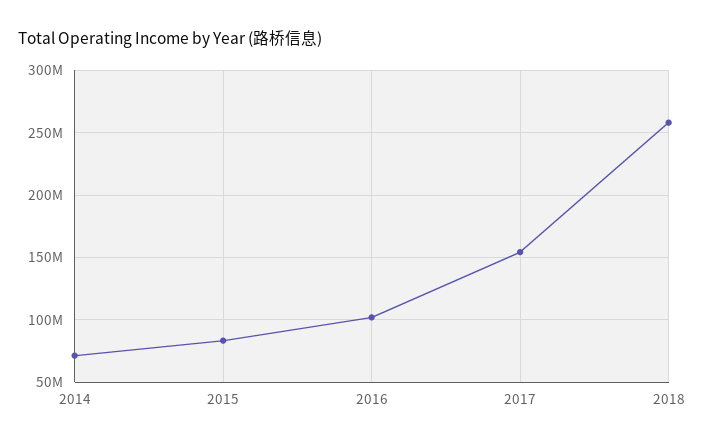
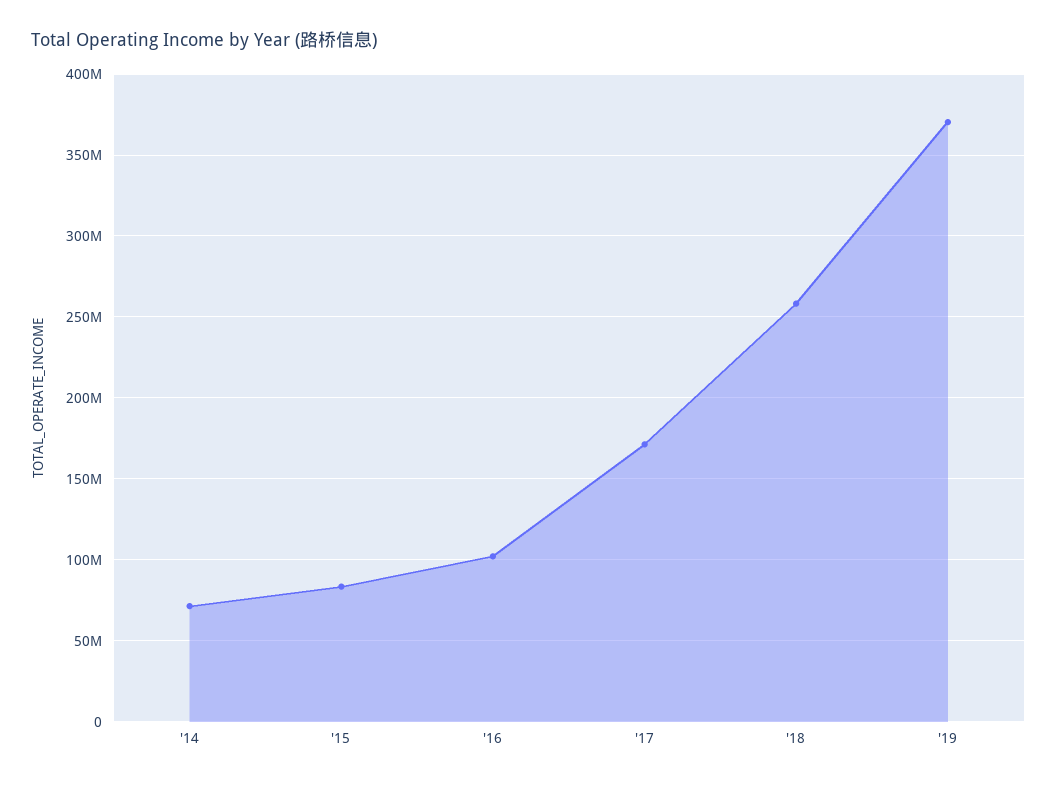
2017: 155000000 -> 170000000
'19: none -> 370000000

